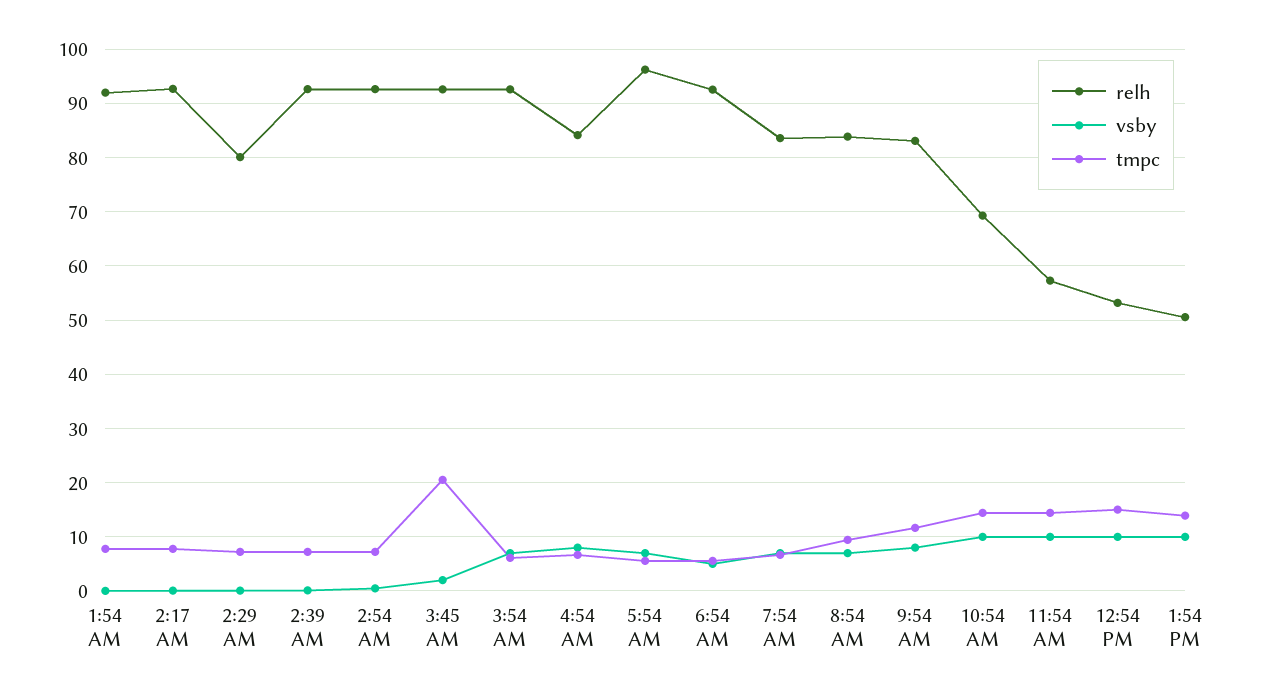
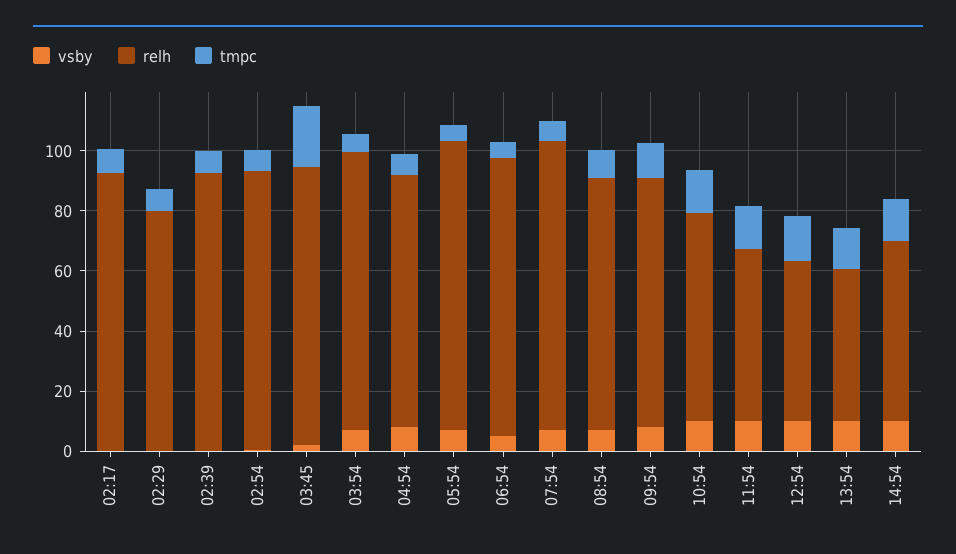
relh, 1:54 AM: 92 -> none
vsby, 1:54 AM: 0 -> none
tmpc, 1:54 AM: 8 -> none
relh, 7:54 AM: 84 -> 95
vsby, 14:54: none -> 10
relh, 14:54: none -> 60
tmpc, 14:54: none -> 15

